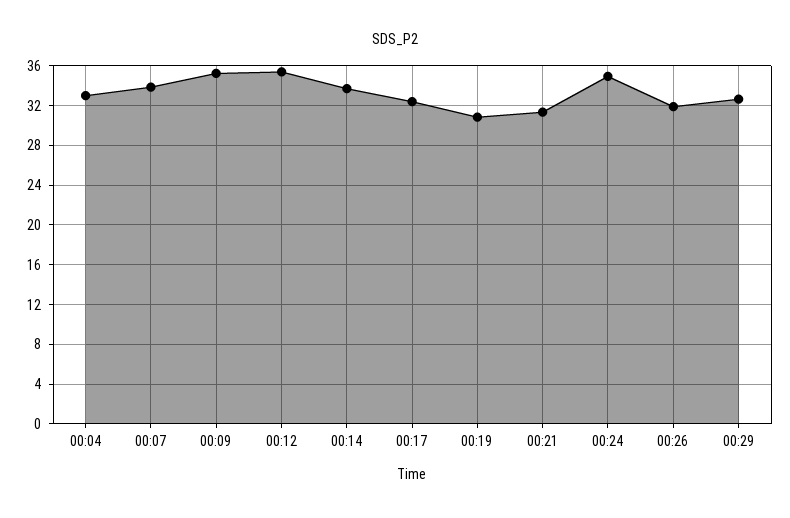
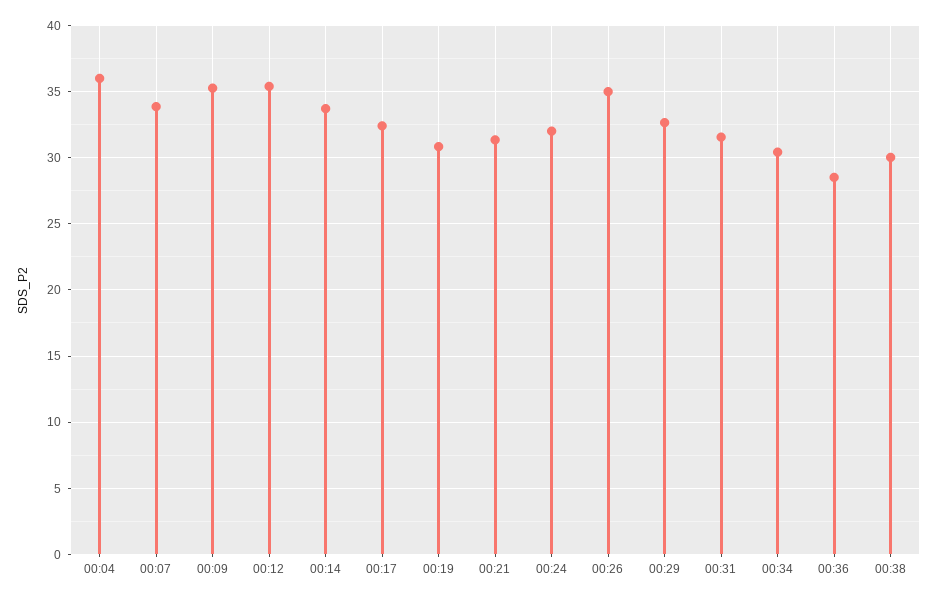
00:04: 33 -> 36
00:24: 35 -> 32
00:26: 32 -> 35
00:31: none -> 31.5
00:34: none -> 30.5
00:36: none -> 28.5
00:38: none -> 30

